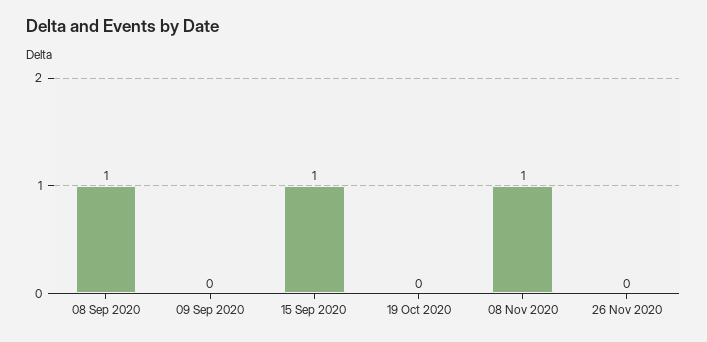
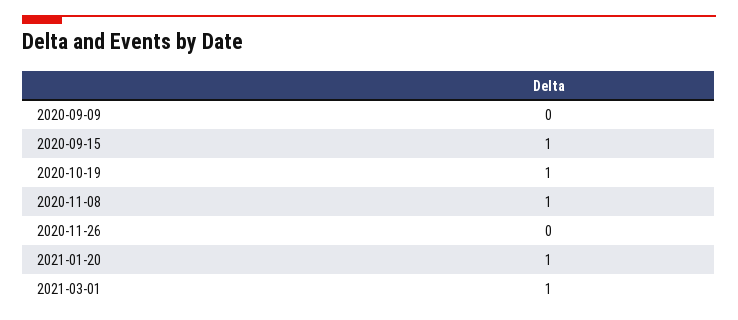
08 Sep 2020: 1 -> none
19 Oct 2020: 0 -> 1
2021-01-20: none -> 1
2021-03-01: none -> 1

